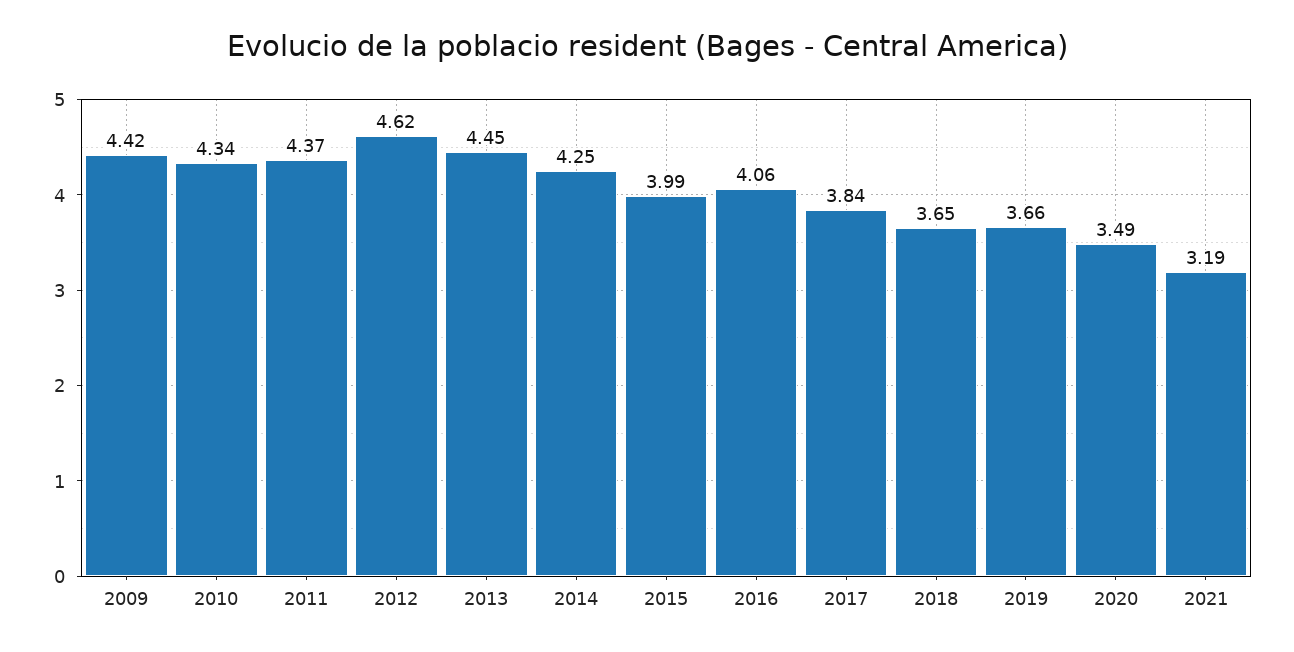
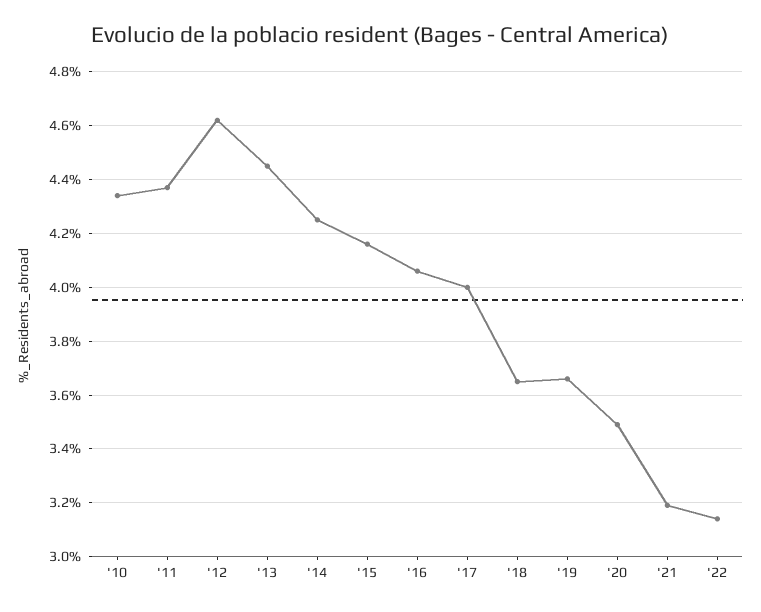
2009: 4.42 -> none
2015: 3.99 -> 4.15
2017: 3.84 -> 4
'22: none -> 3.15

